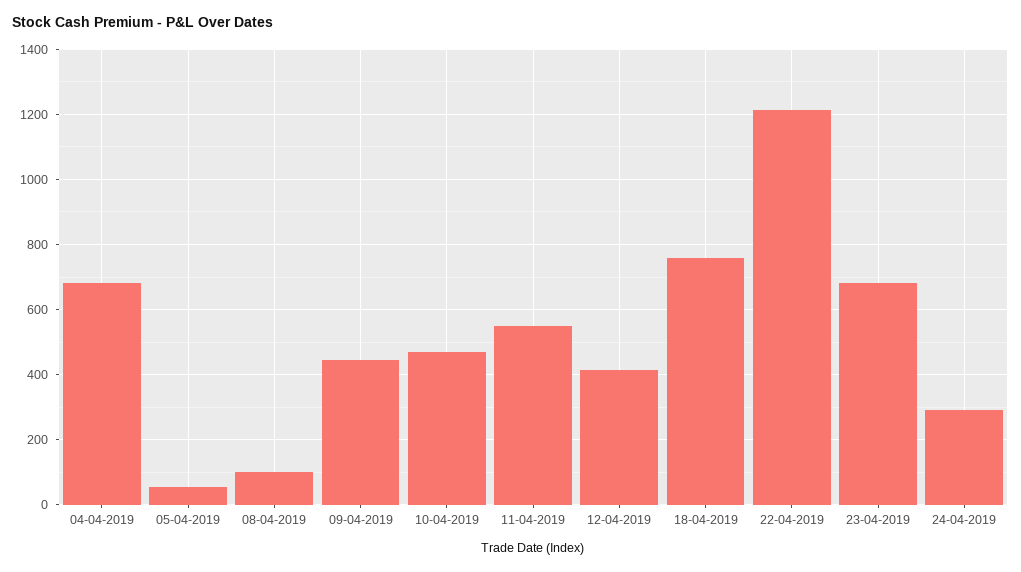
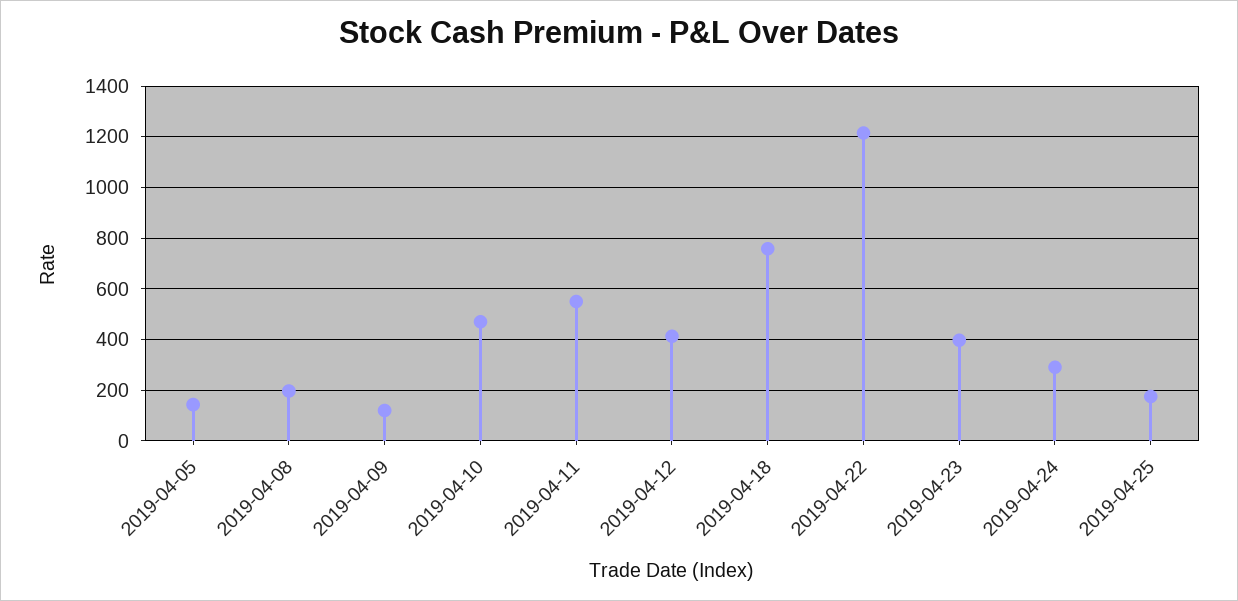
04-04-2019: 680 -> none
05-04-2019: 60 -> 150
08-04-2019: 100 -> 200
09-04-2019: 440 -> 125
23-04-2019: 680 -> 400
2019-04-25: none -> 175

